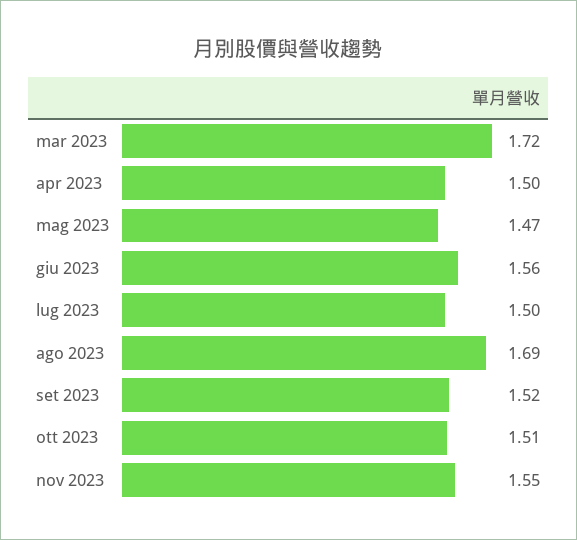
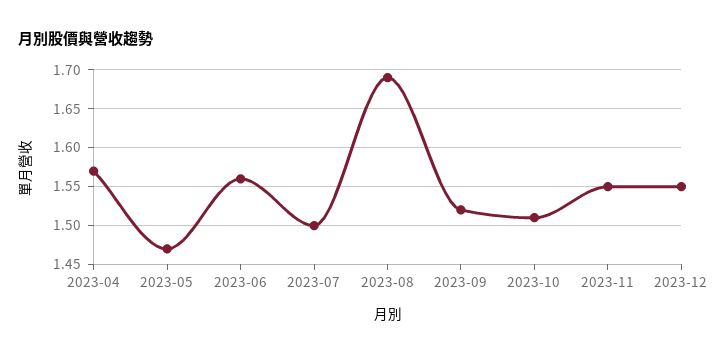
mar 2023: 1.72 -> none
apr 2023: 1.5 -> 1.57
2023-12: none -> 1.55

